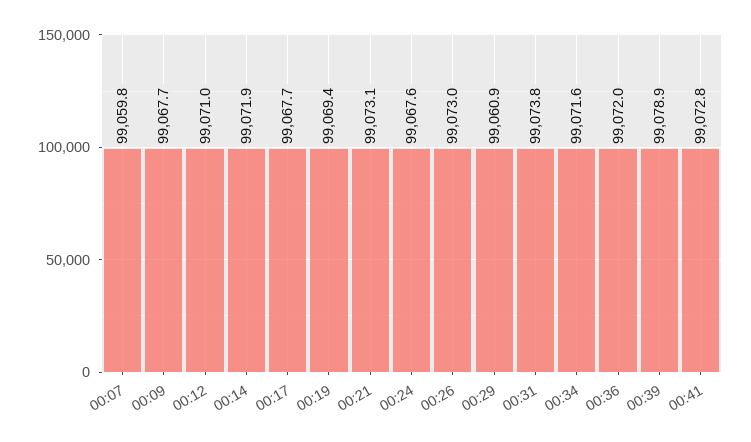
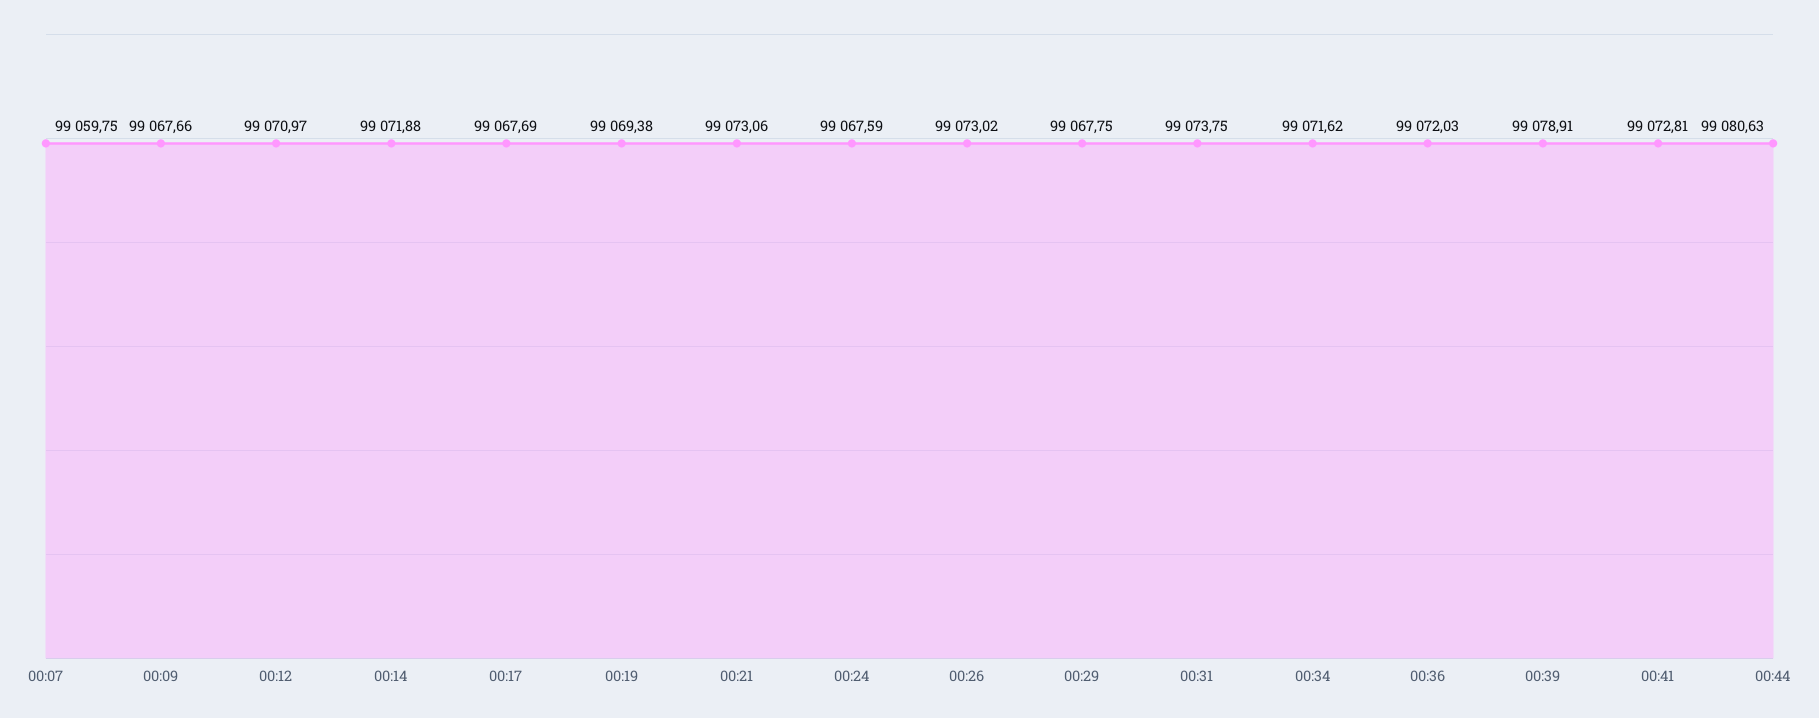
00:29: 99060.9 -> 99067.75
00:44: none -> 99080.63

